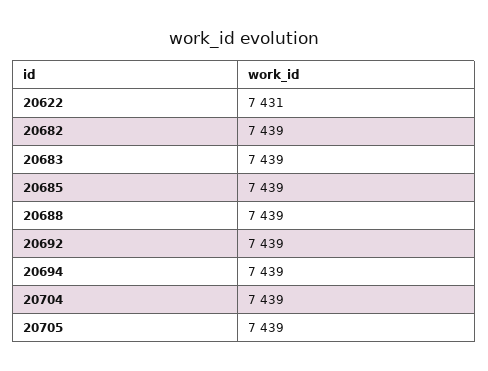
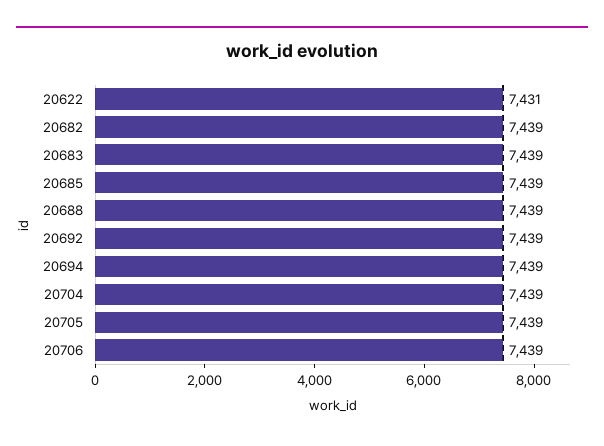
20706: none -> 7439

